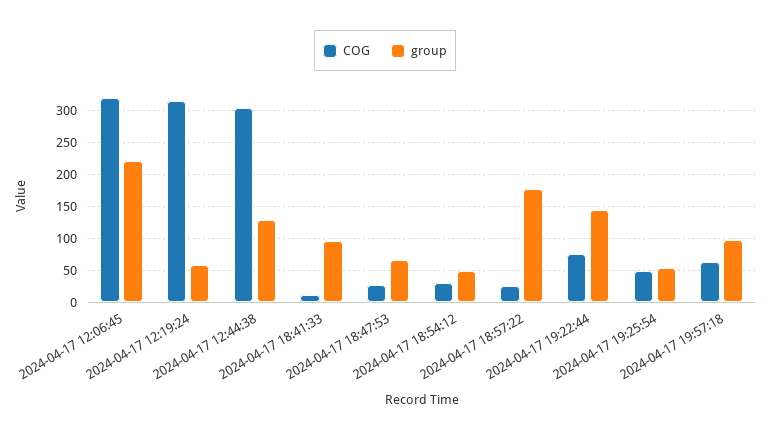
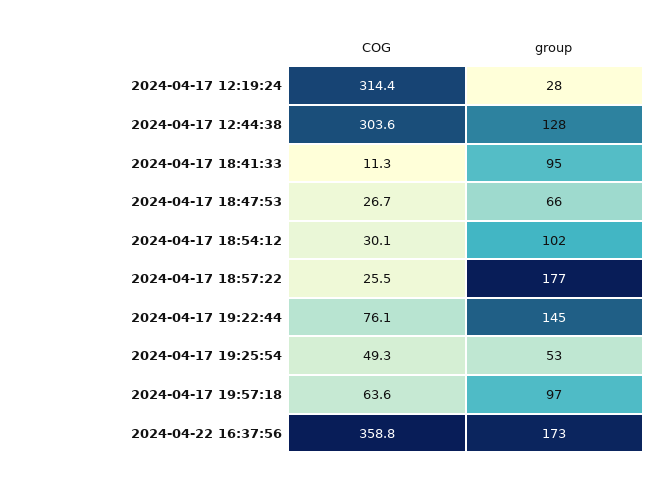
COG, 2024-04-17 12:06:45: 320 -> none
group, 2024-04-17 12:06:45: 220 -> none
group, 2024-04-17 12:19:24: 60 -> 28
group, 2024-04-17 18:54:12: 50 -> 102
COG, 2024-04-22 16:37:56: none -> 358.8
group, 2024-04-22 16:37:56: none -> 173

